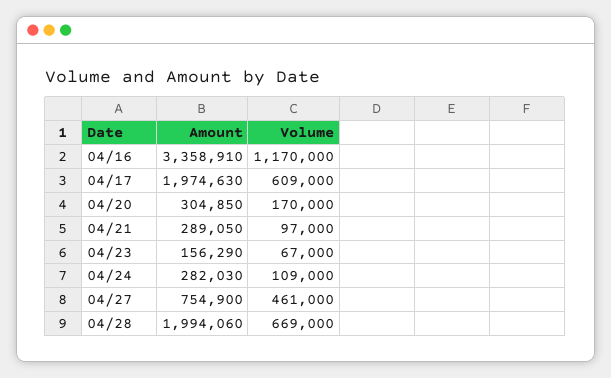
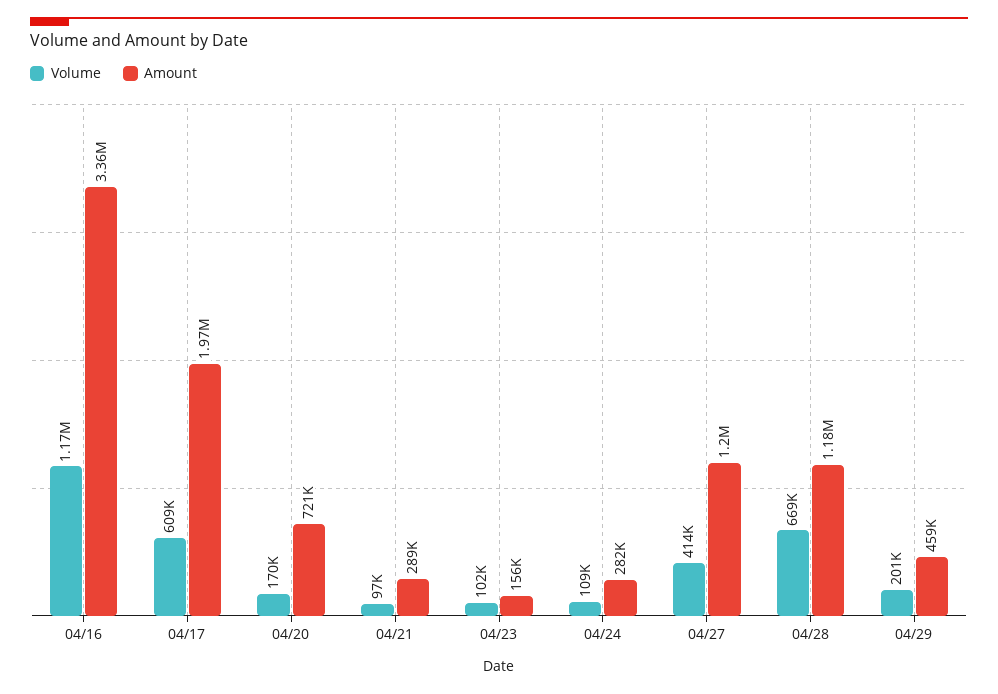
Amount, 04/20: 304850 -> 721000
Volume, 04/23: 67000 -> 102000
Amount, 04/27: 754900 -> 1200000
Volume, 04/27: 461000 -> 414000
Amount, 04/28: 1994060 -> 1180000
Volume, 04/29: none -> 201000
Amount, 04/29: none -> 459000

